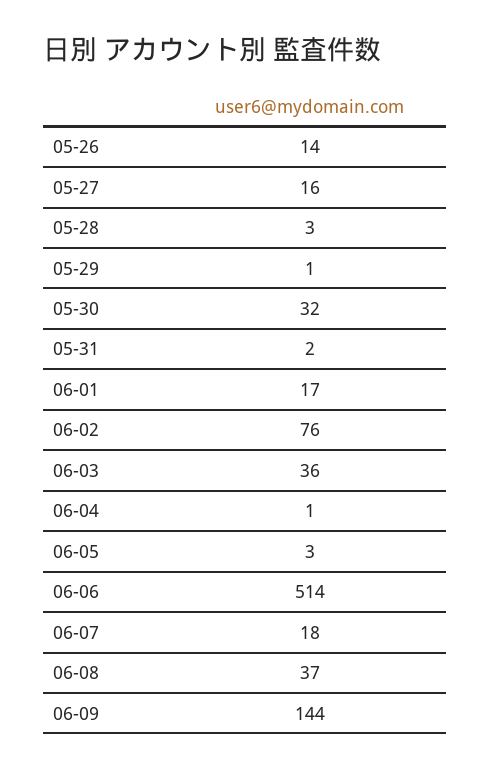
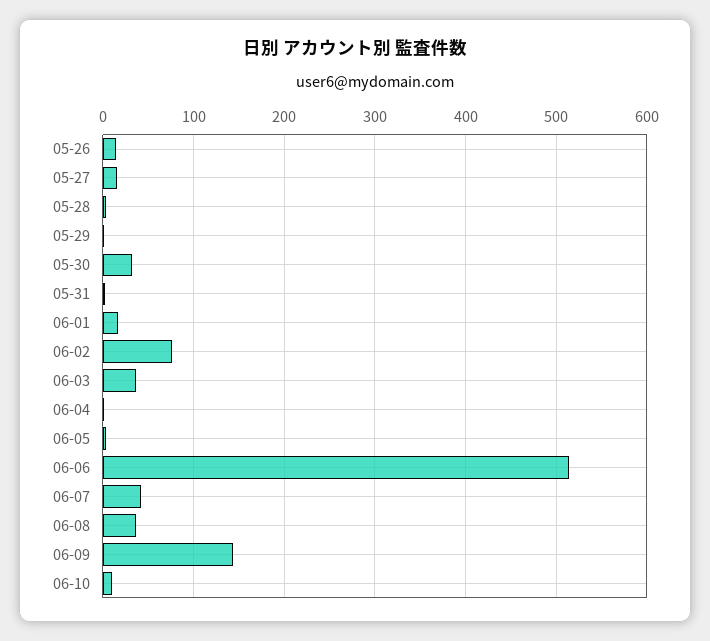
06-07: 18 -> 40
06-10: none -> 10

